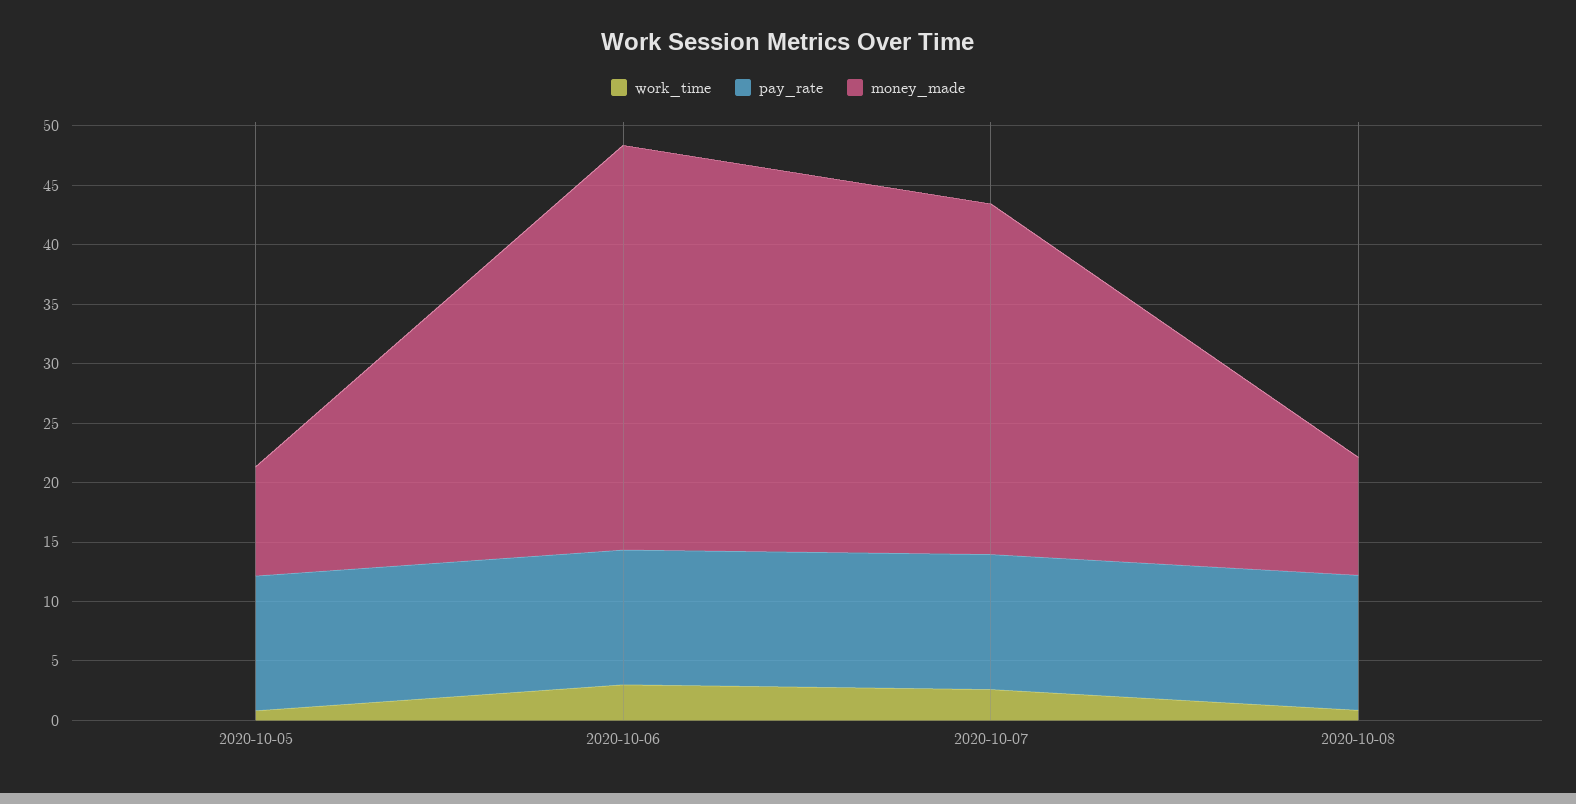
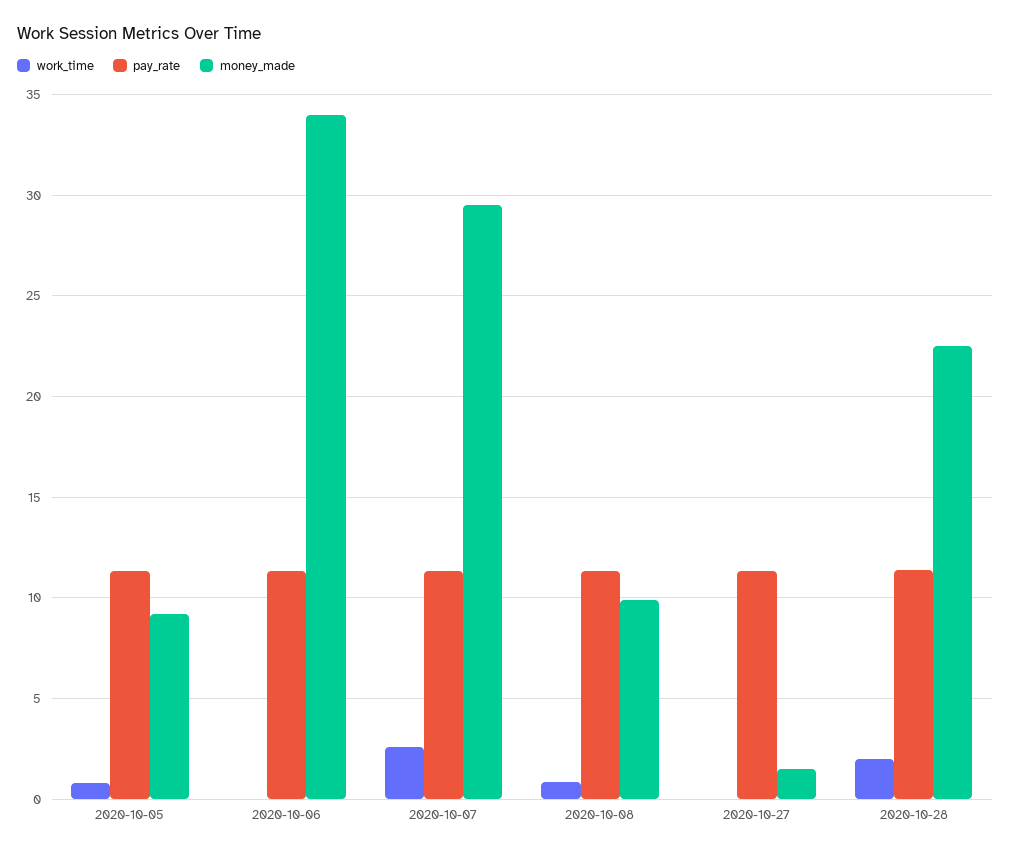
work_time, 2020-10-06: 3 -> 0
work_time, 2020-10-27: none -> 0
pay_rate, 2020-10-27: none -> 11.5
money_made, 2020-10-27: none -> 1.5
work_time, 2020-10-28: none -> 2
pay_rate, 2020-10-28: none -> 11.5
money_made, 2020-10-28: none -> 22.5

